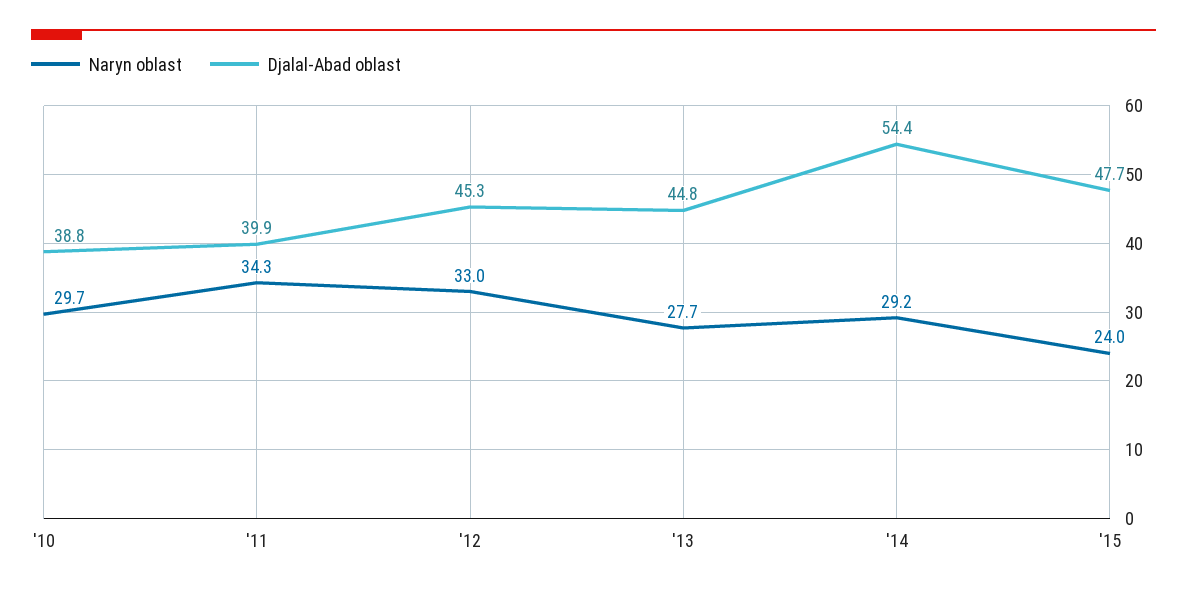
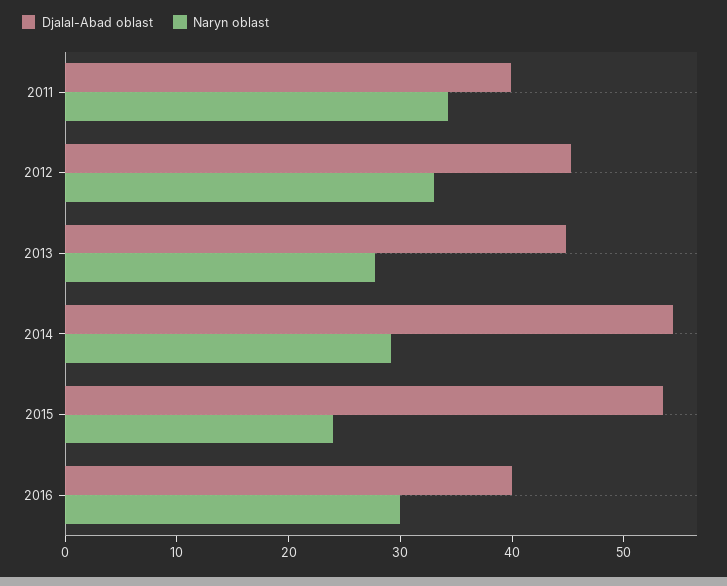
Naryn oblast, '10: 29.7 -> none
Djalal-Abad oblast, '10: 38.8 -> none
Djalal-Abad oblast, '15: 47.7 -> 54
Djalal-Abad oblast, 2016: none -> 40
Naryn oblast, 2016: none -> 30

